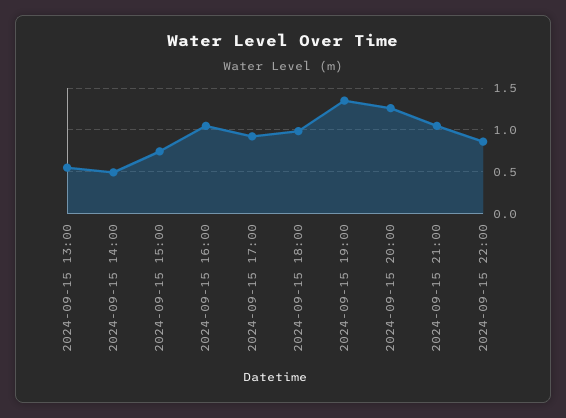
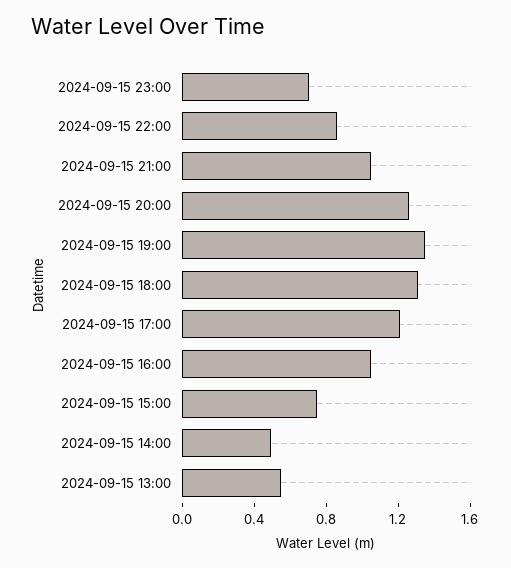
2024-09-15 17:00: 0.9 -> 1.2
2024-09-15 18:00: 1 -> 1.3
2024-09-15 23:00: none -> 0.7

